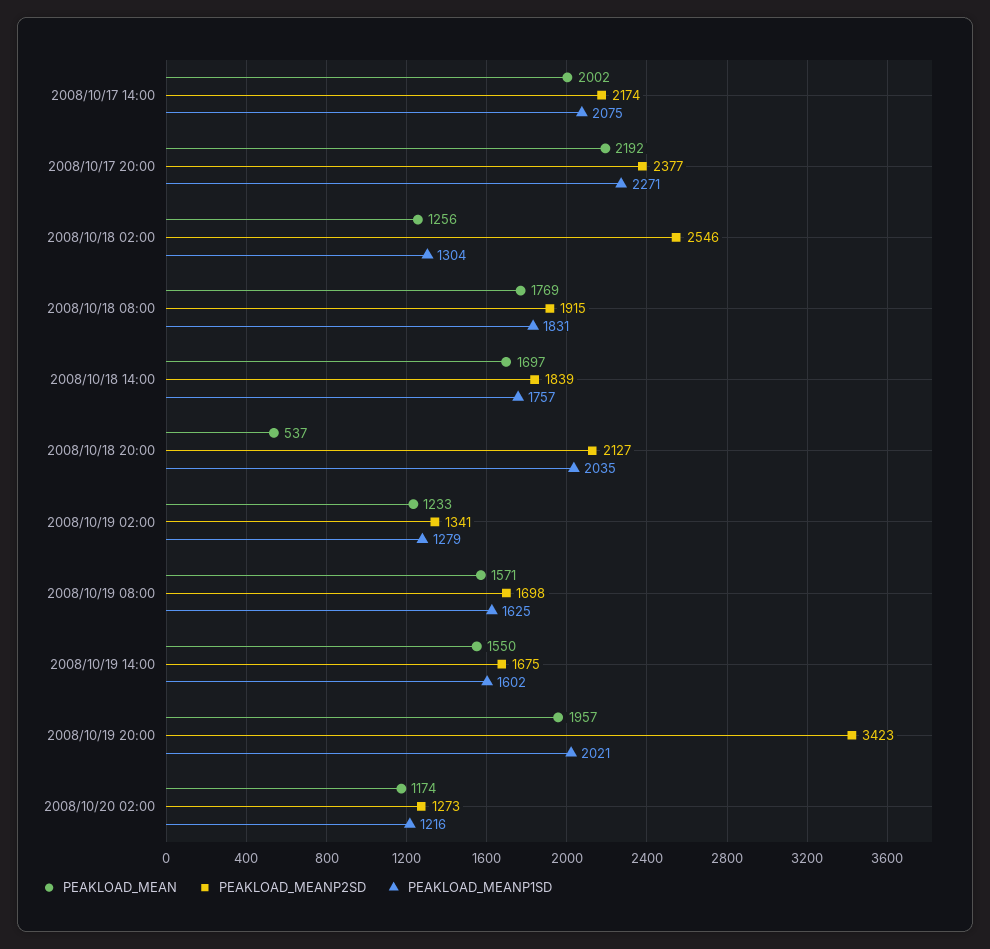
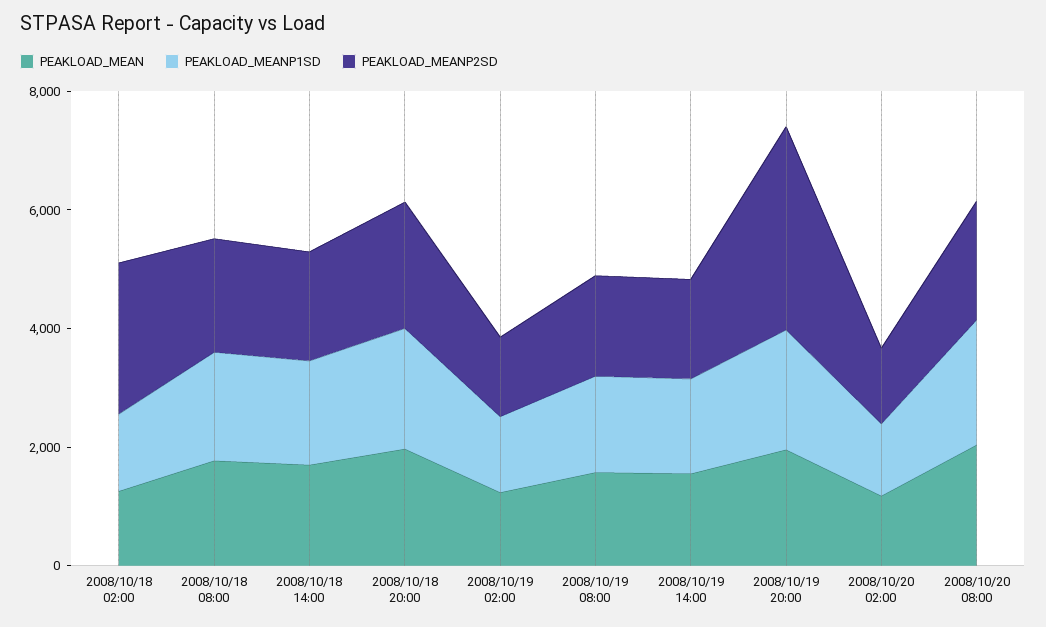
PEAKLOAD_MEAN, 2008/10/17 14:00: 2002 -> none
PEAKLOAD_MEANP2SD, 2008/10/17 14:00: 2174 -> none
PEAKLOAD_MEANP1SD, 2008/10/17 14:00: 2075 -> none
PEAKLOAD_MEAN, 2008/10/17 20:00: 2192 -> none
PEAKLOAD_MEANP2SD, 2008/10/17 20:00: 2377 -> none
PEAKLOAD_MEANP1SD, 2008/10/17 20:00: 2271 -> none
PEAKLOAD_MEAN, 2008/10/18 20:00: 537 -> 2000
PEAKLOAD_MEAN, 2008/10/20 08:00: none -> 2000
PEAKLOAD_MEANP1SD, 2008/10/20 08:00: none -> 2000
PEAKLOAD_MEANP2SD, 2008/10/20 08:00: none -> 2000

